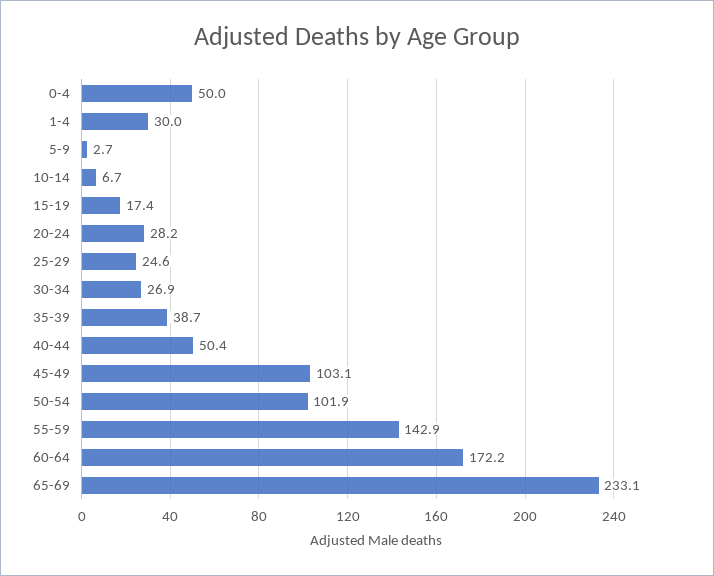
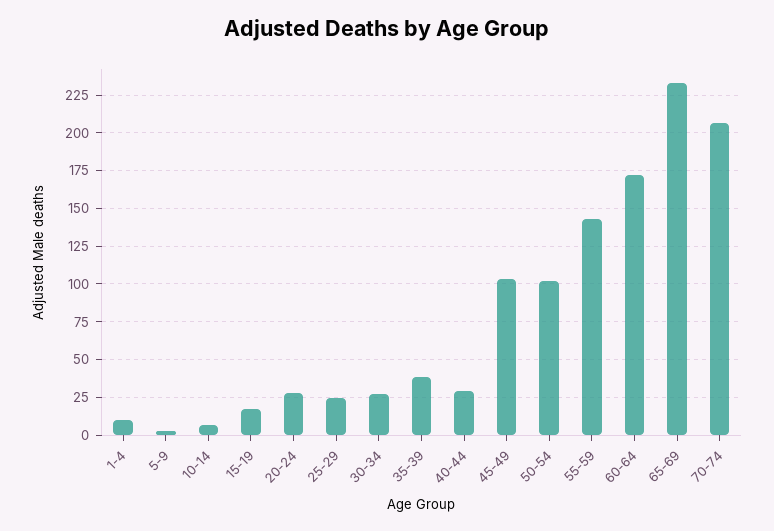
0-4: 50 -> none
1-4: 30 -> 10
40-44: 50.4 -> 30
70-74: none -> 205

